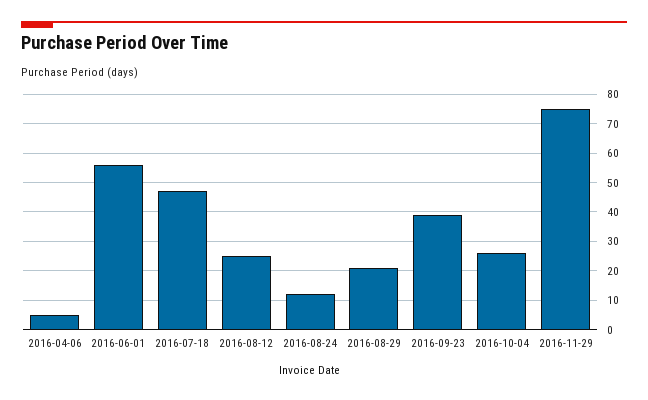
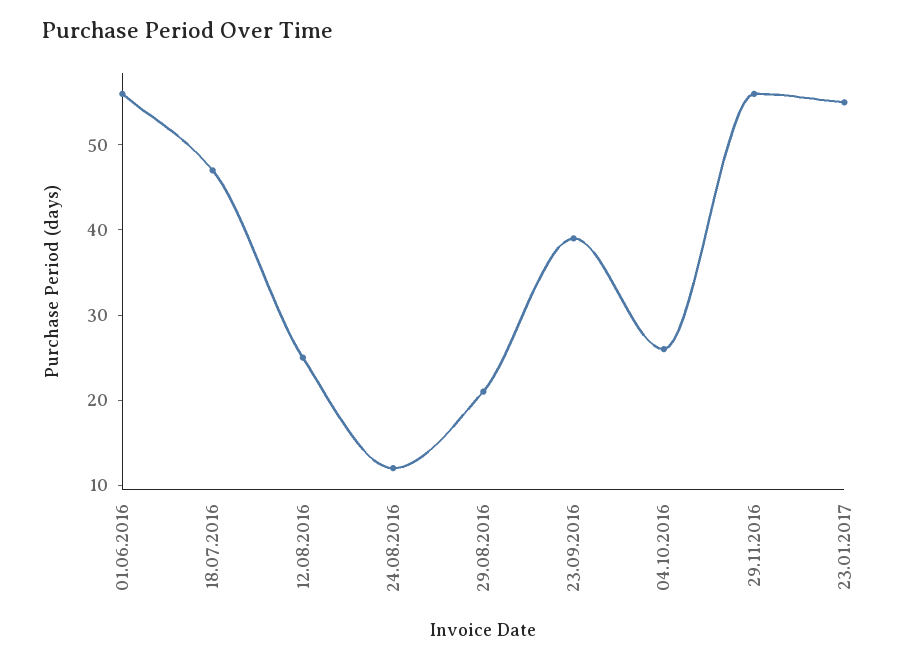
2016-04-06: 5 -> none
2016-11-29: 75 -> 56
23.01.2017: none -> 55

